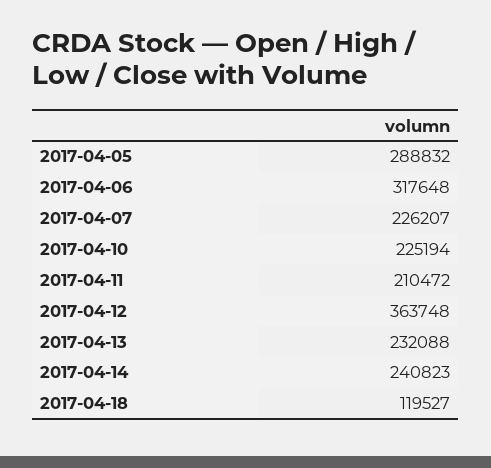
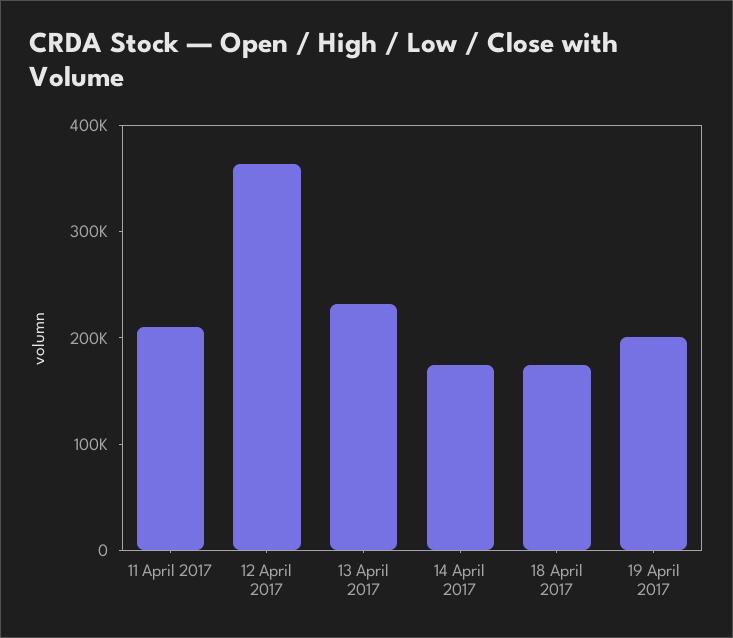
2017-04-05: 288832 -> none
2017-04-06: 317648 -> none
2017-04-07: 226207 -> none
2017-04-10: 225194 -> none
2017-04-14: 240823 -> 180000
2017-04-18: 119527 -> 180000
19 April 2017: none -> 200000

